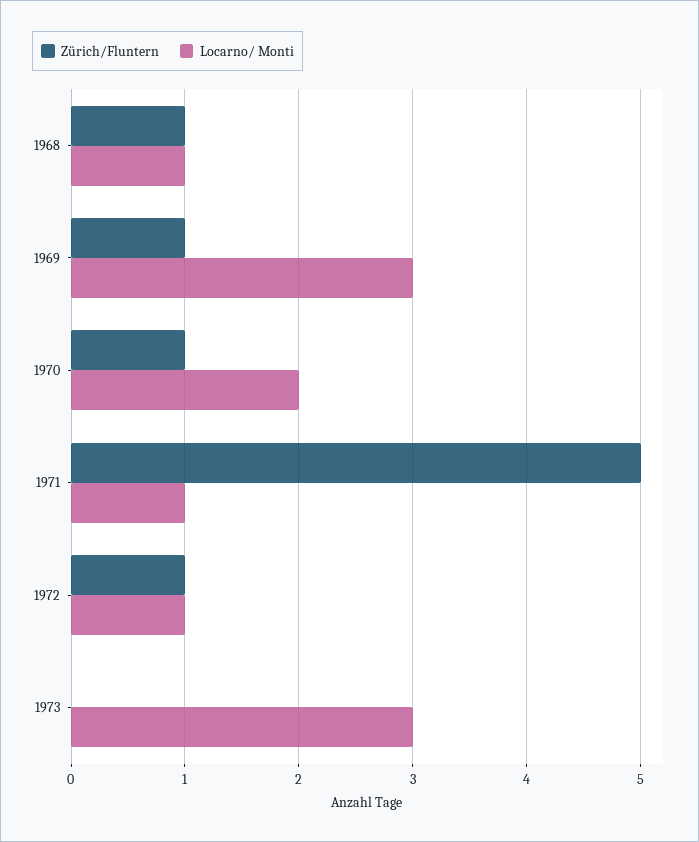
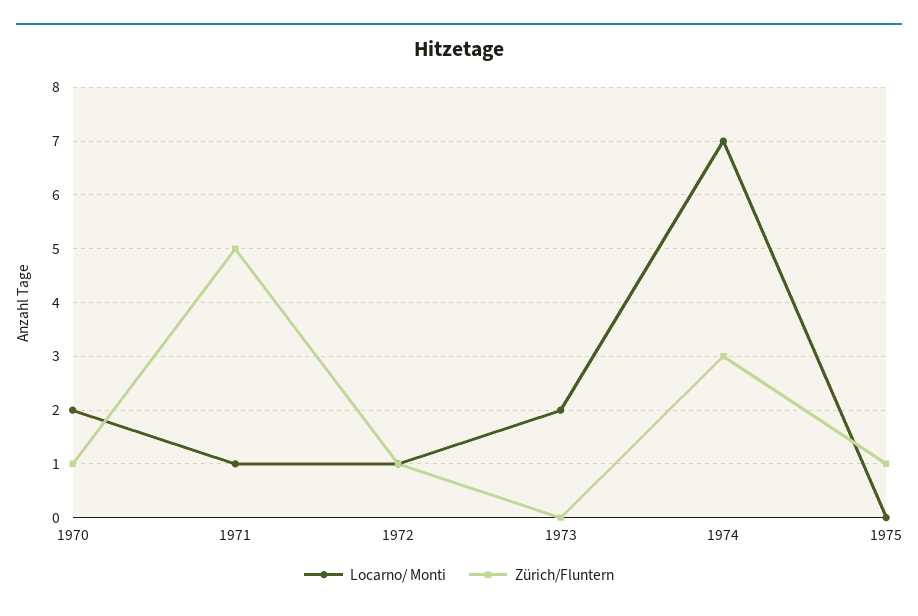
Zürich/Fluntern, 1968: 1 -> none
Locarno/ Monti, 1968: 1 -> none
Zürich/Fluntern, 1969: 1 -> none
Locarno/ Monti, 1969: 3 -> none
Locarno/ Monti, 1973: 3 -> 2
Locarno/ Monti, 1974: none -> 7
Zürich/Fluntern, 1974: none -> 3
Locarno/ Monti, 1975: none -> 0
Zürich/Fluntern, 1975: none -> 1

